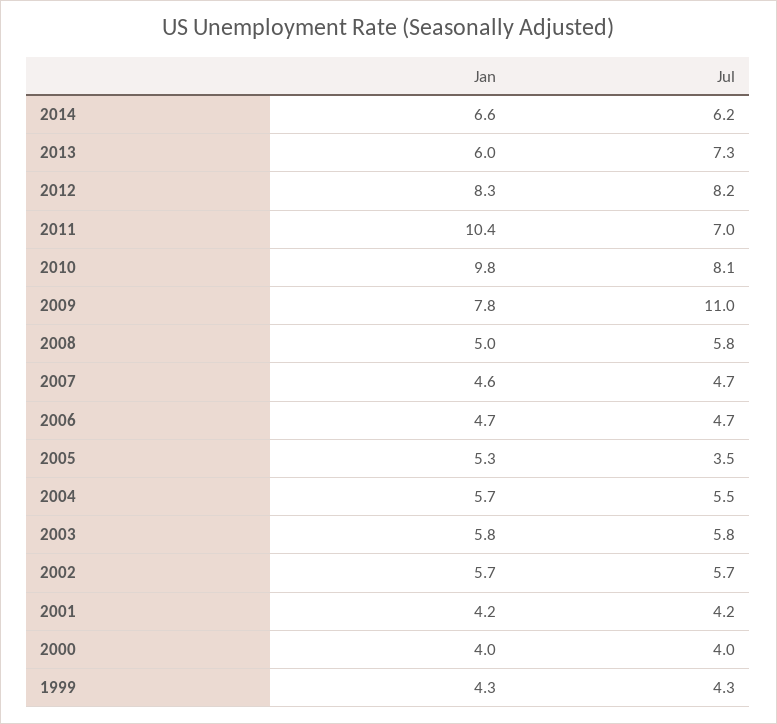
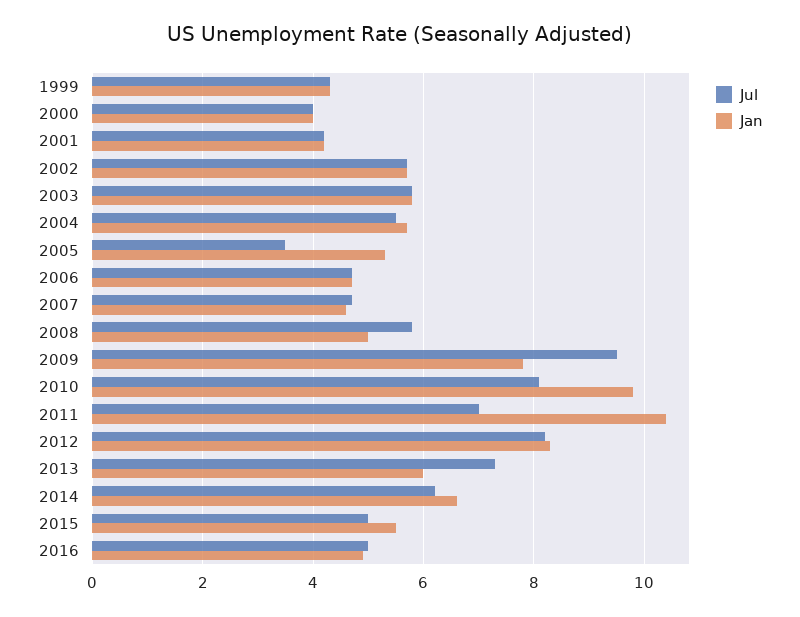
Jul, 2009: 11 -> 9.5
Jul, 2015: none -> 5
Jan, 2015: none -> 5.5
Jul, 2016: none -> 5
Jan, 2016: none -> 5

